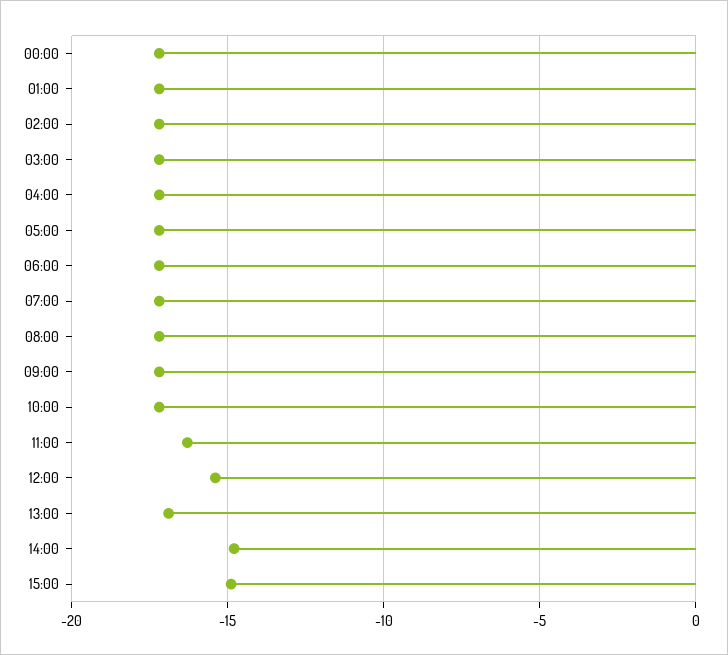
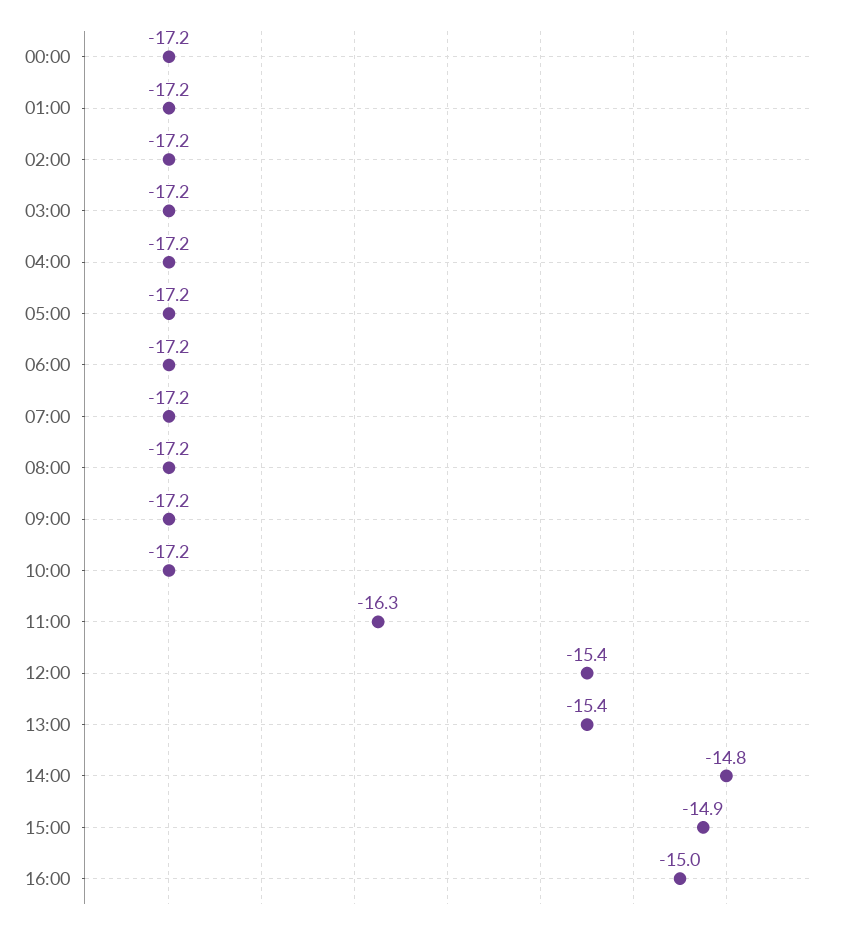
13:00: -17 -> -15.4
16:00: none -> -15

